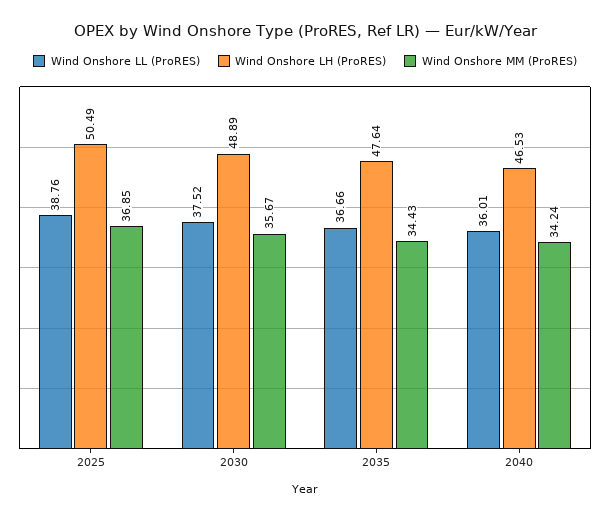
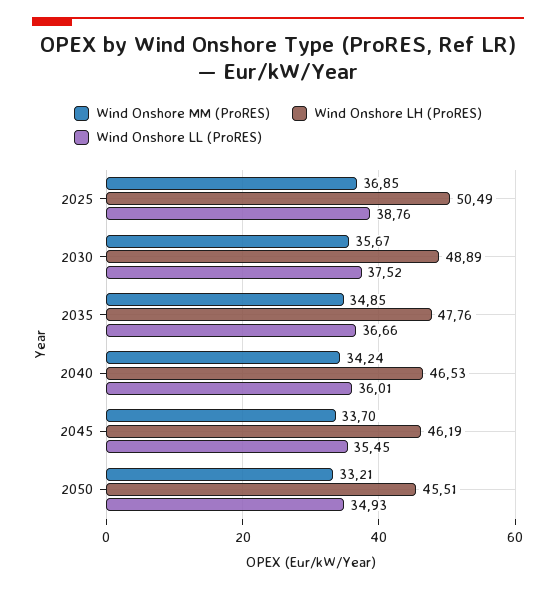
Wind Onshore LH (ProRES), 2035: 47.64 -> 47.76
Wind Onshore MM (ProRES), 2035: 34.43 -> 34.85
Wind Onshore MM (ProRES), 2045: none -> 33.7
Wind Onshore LH (ProRES), 2045: none -> 46.19
Wind Onshore LL (ProRES), 2045: none -> 35.45
Wind Onshore MM (ProRES), 2050: none -> 33.21
Wind Onshore LH (ProRES), 2050: none -> 45.51
Wind Onshore LL (ProRES), 2050: none -> 34.93

